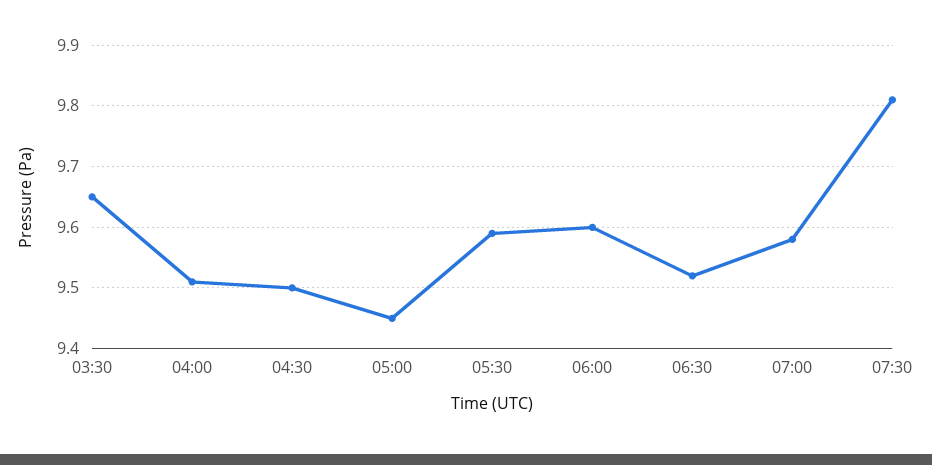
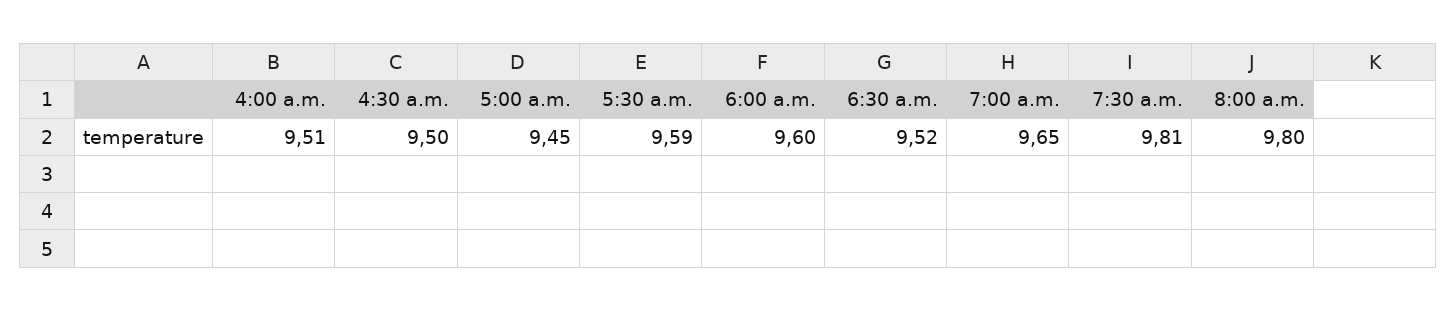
03:30: 9.65 -> none
07:00: 9.58 -> 9.65
8:00 a.m.: none -> 9.8

